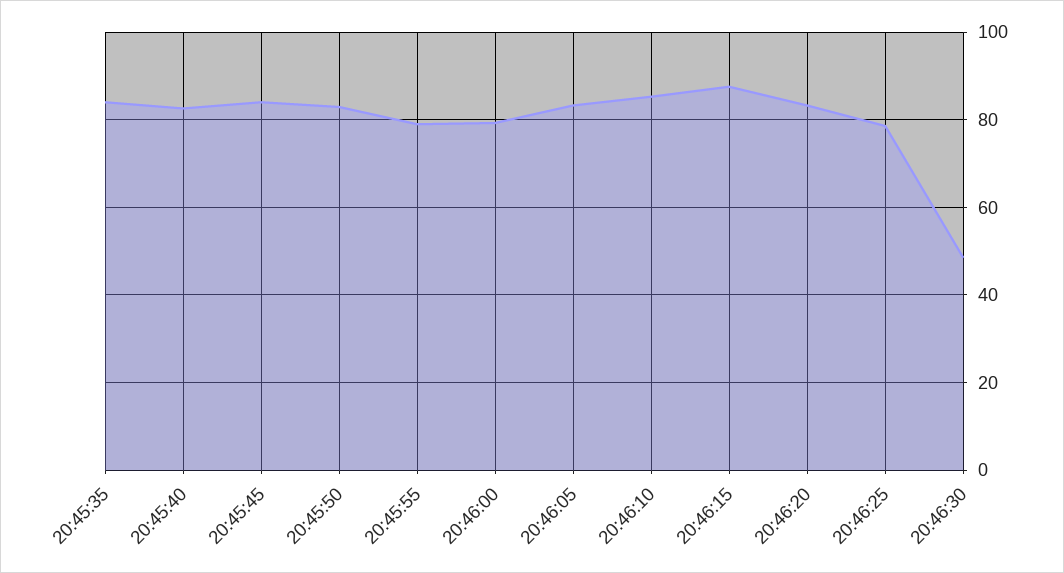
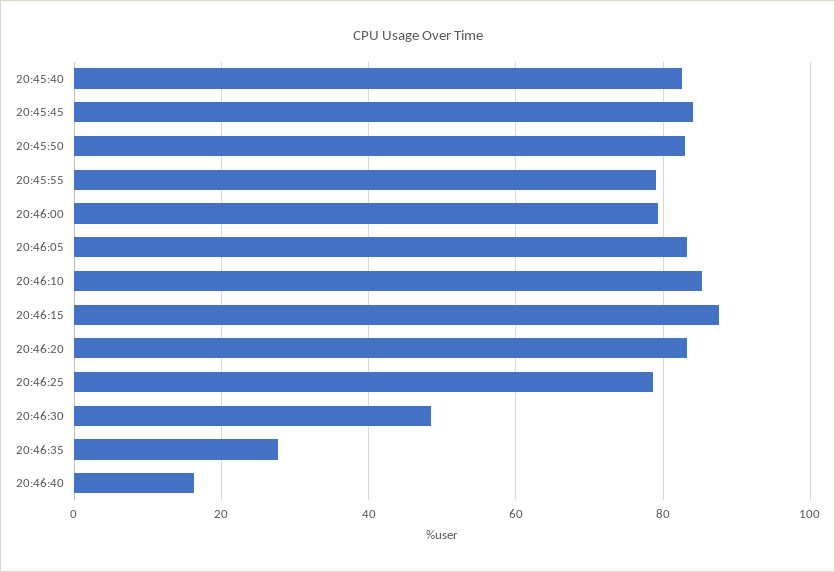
20:45:35: 84 -> none
20:46:35: none -> 28
20:46:40: none -> 16

